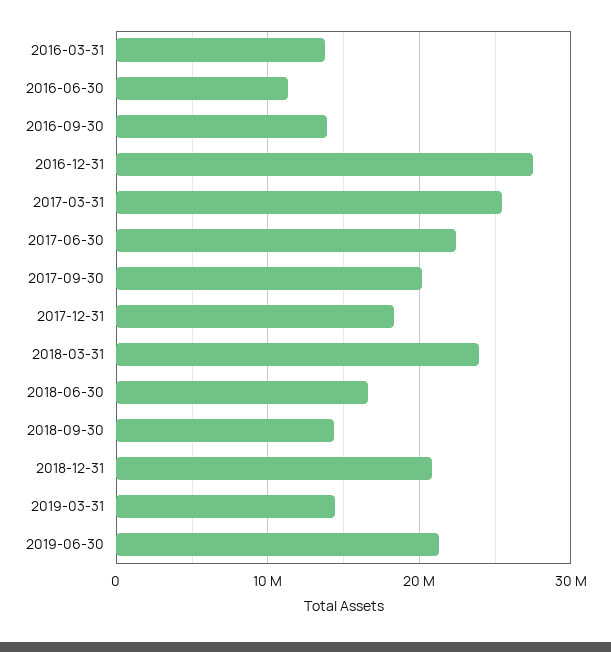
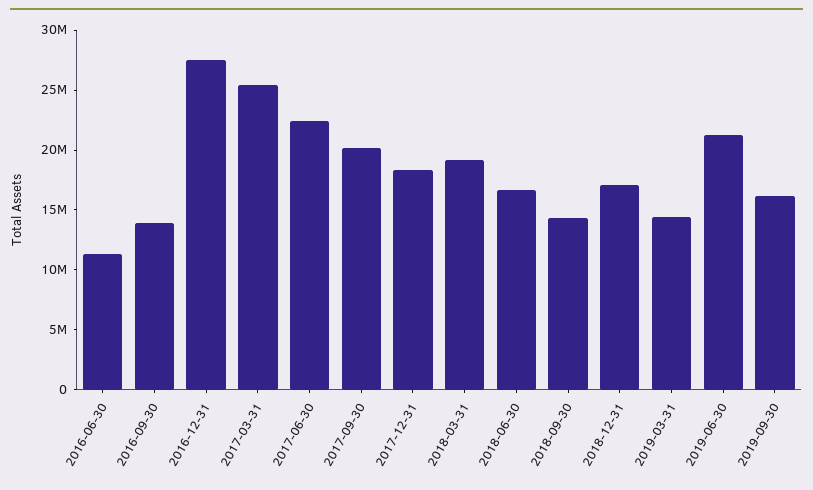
2016-03-31: 14000000 -> none
2018-03-31: 24000000 -> 19000000
2018-12-31: 21000000 -> 17000000
2019-09-30: none -> 16000000

